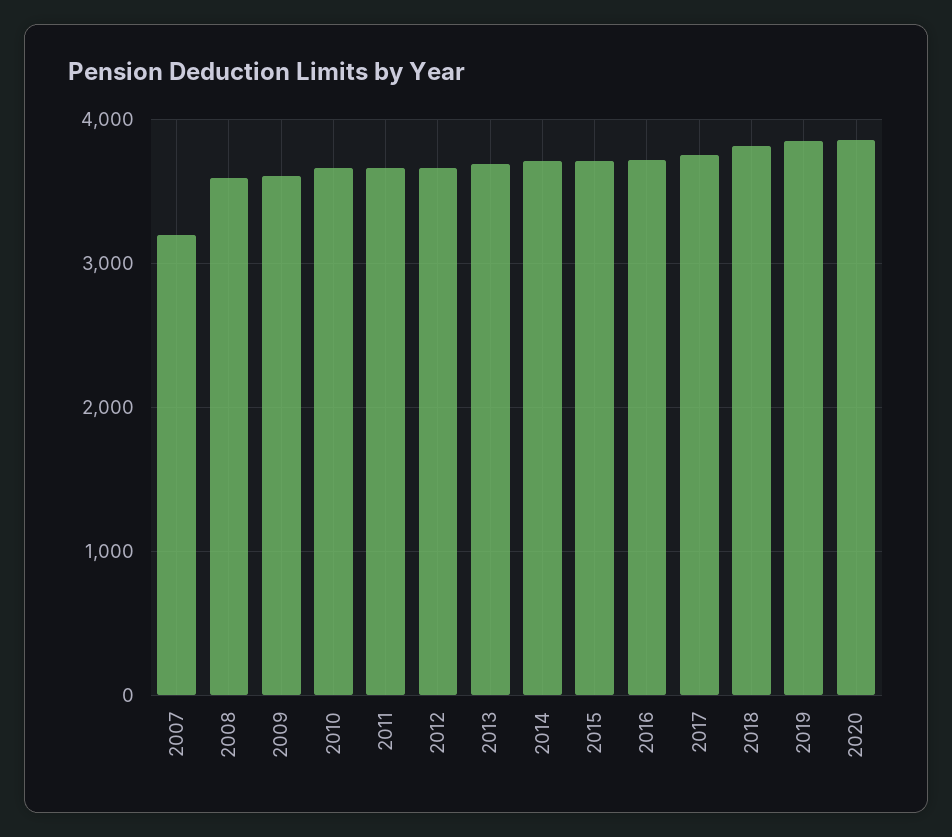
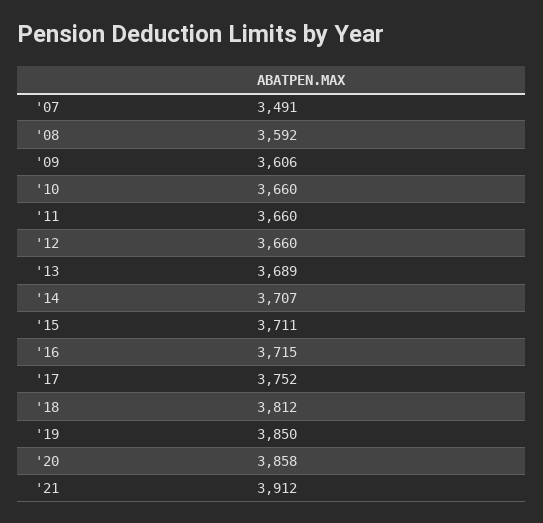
2007: 3200 -> 3491
'21: none -> 3912

